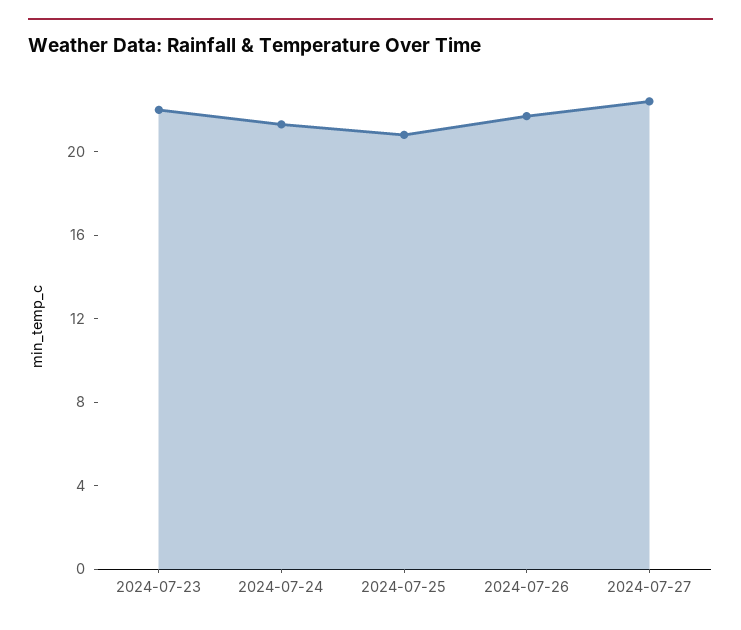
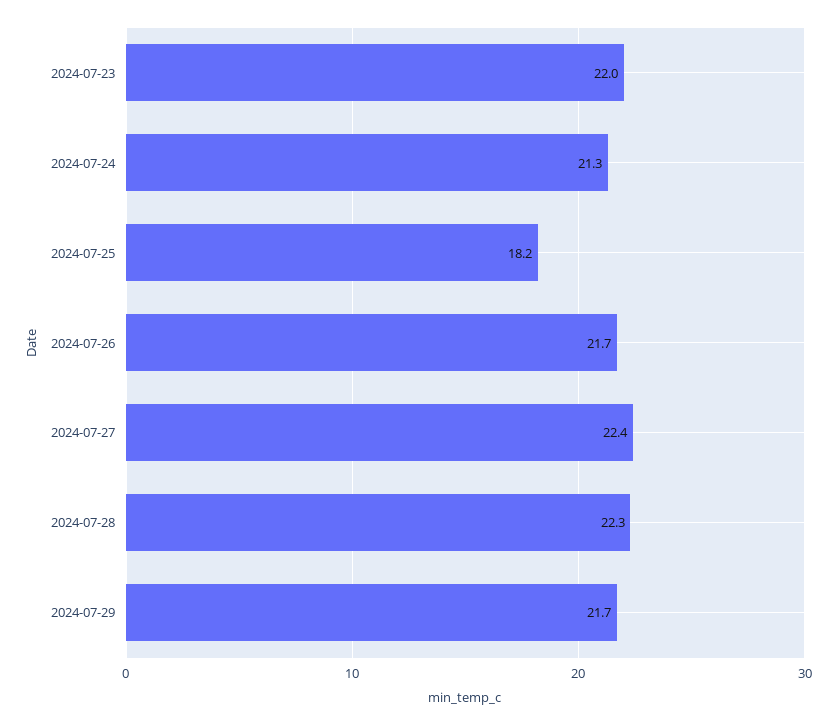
2024-07-25: 21 -> 18.2
2024-07-28: none -> 22.3
2024-07-29: none -> 21.7

